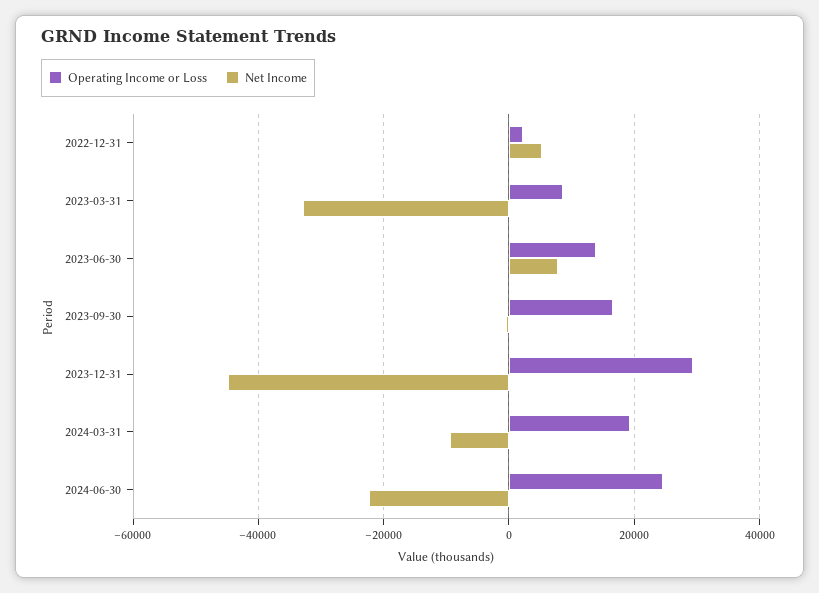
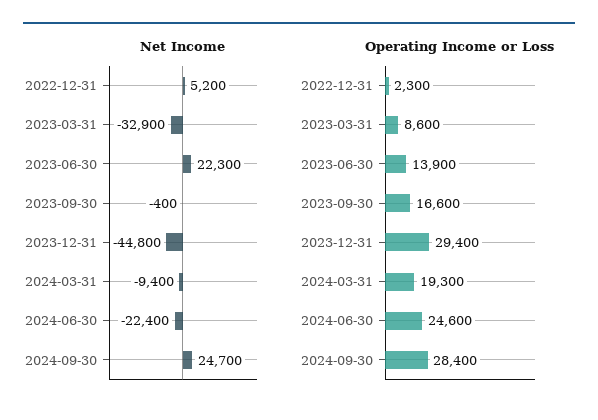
Net Income, 2023-06-30: 8000 -> 22300
Net Income, 2024-09-30: none -> 24700
Operating Income or Loss, 2024-09-30: none -> 28400

